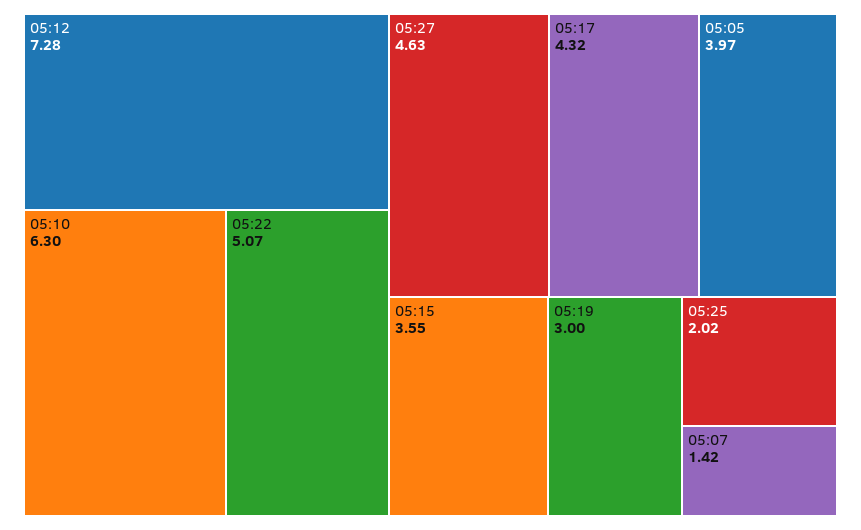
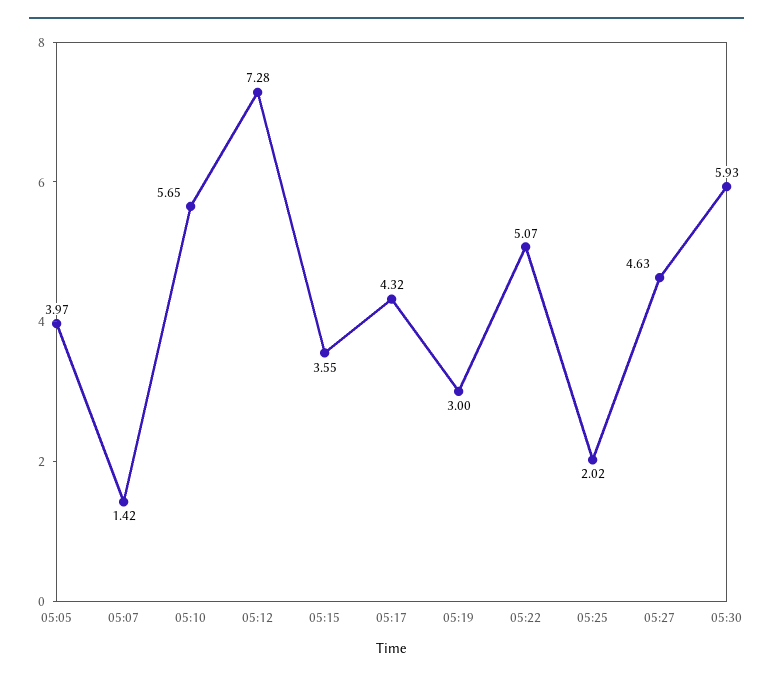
05:10: 6.3 -> 5.65
05:30: none -> 5.93

